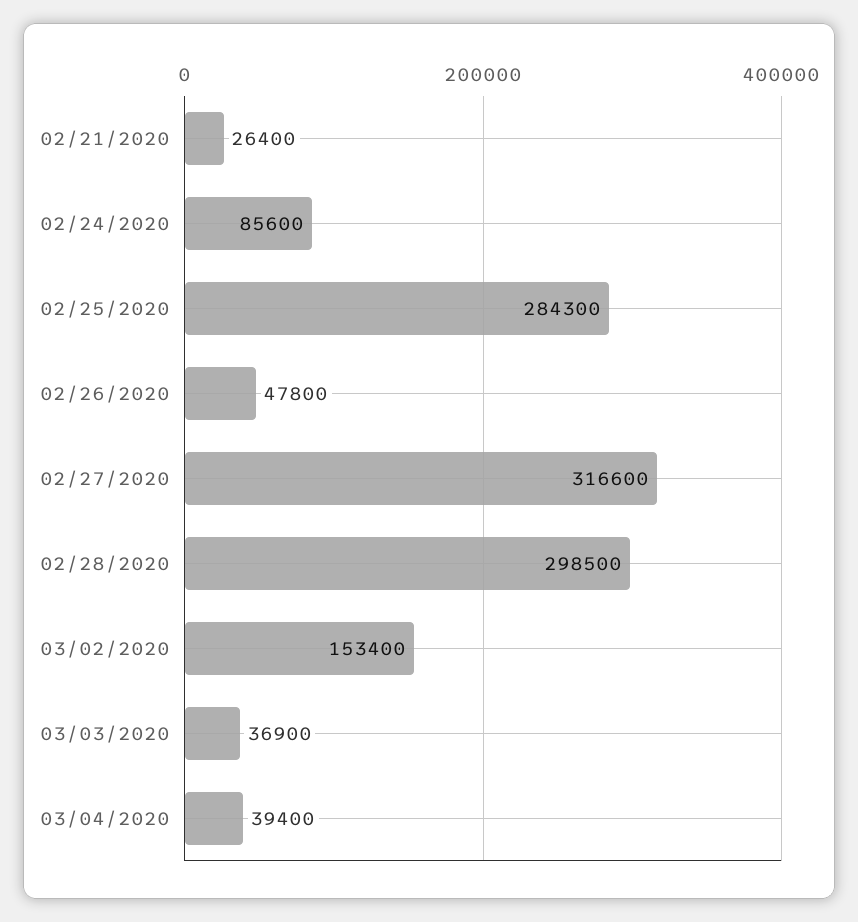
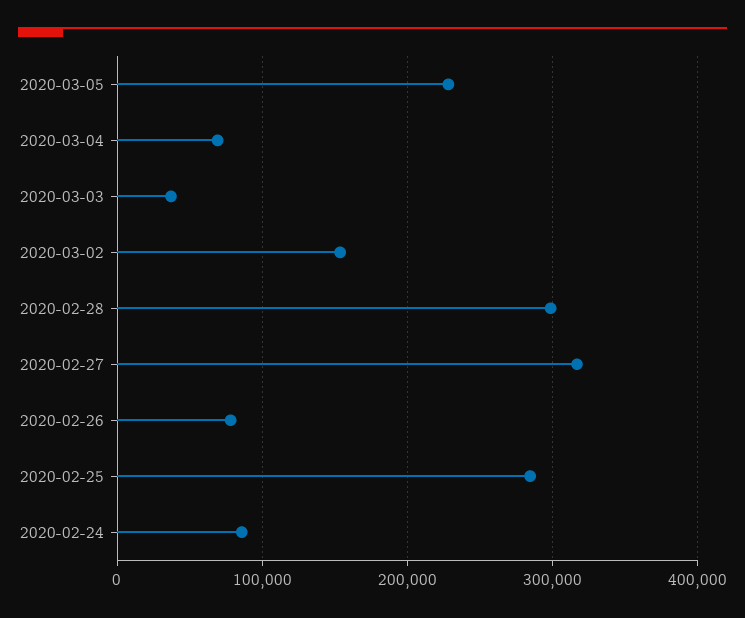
02/21/2020: 26400 -> none
02/26/2020: 47800 -> 80000
03/04/2020: 39400 -> 70000
2020-03-05: none -> 230000

